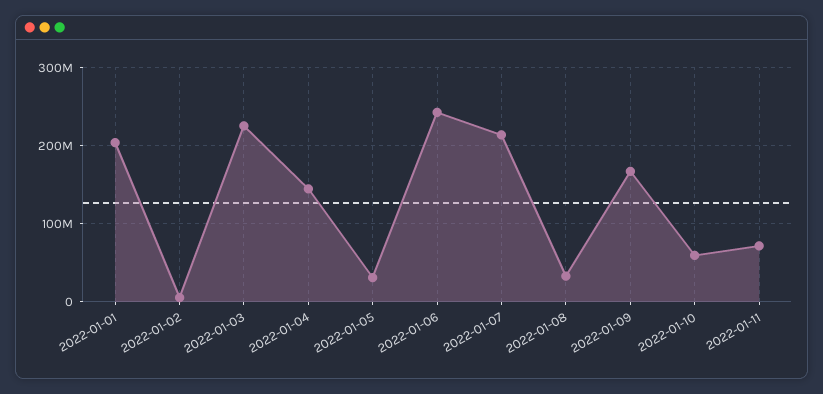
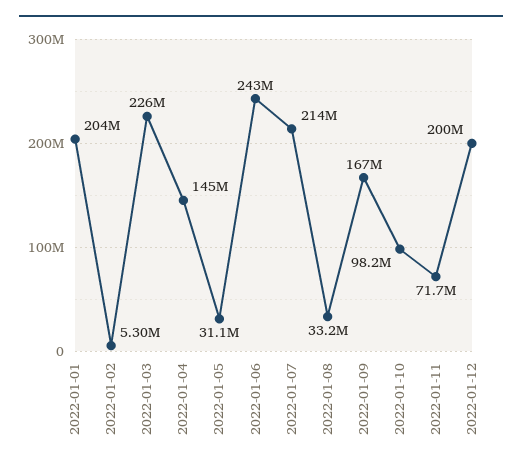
2022-01-10: 60000000 -> 98200000
2022-01-12: none -> 200000000

